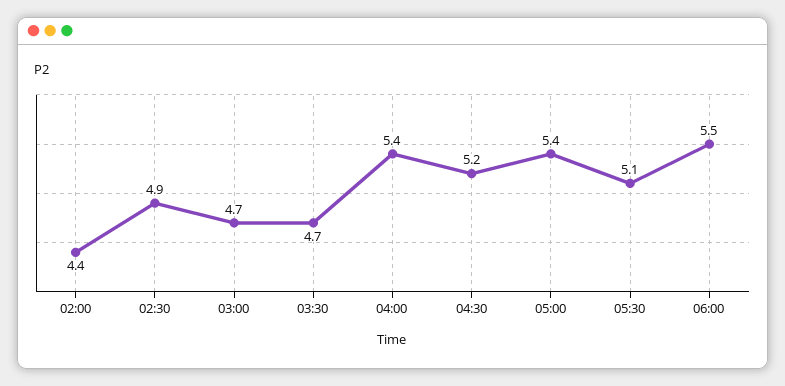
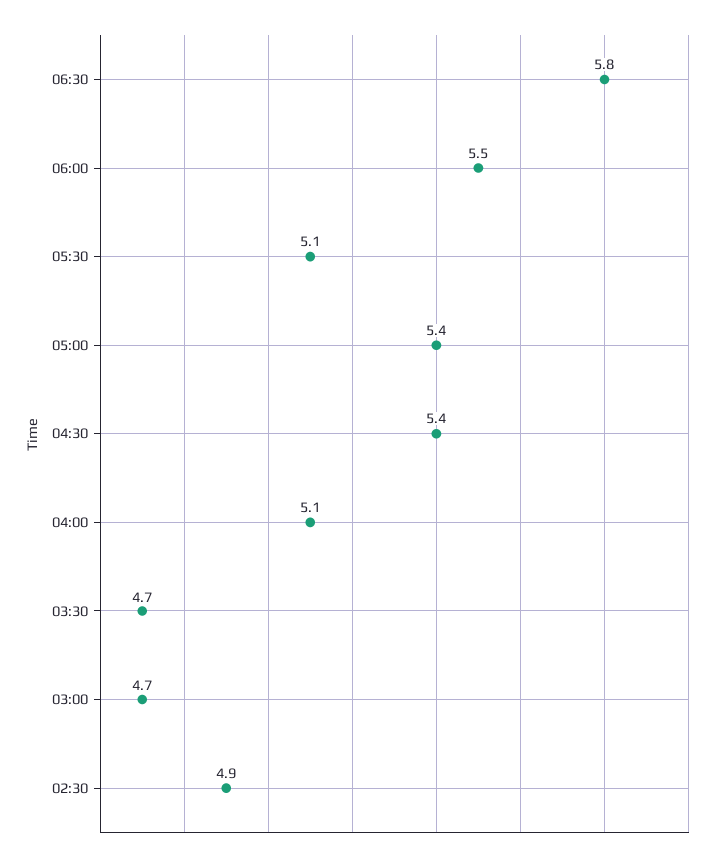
02:00: 4.4 -> none
04:00: 5.4 -> 5.1
04:30: 5.2 -> 5.4
06:30: none -> 5.8

